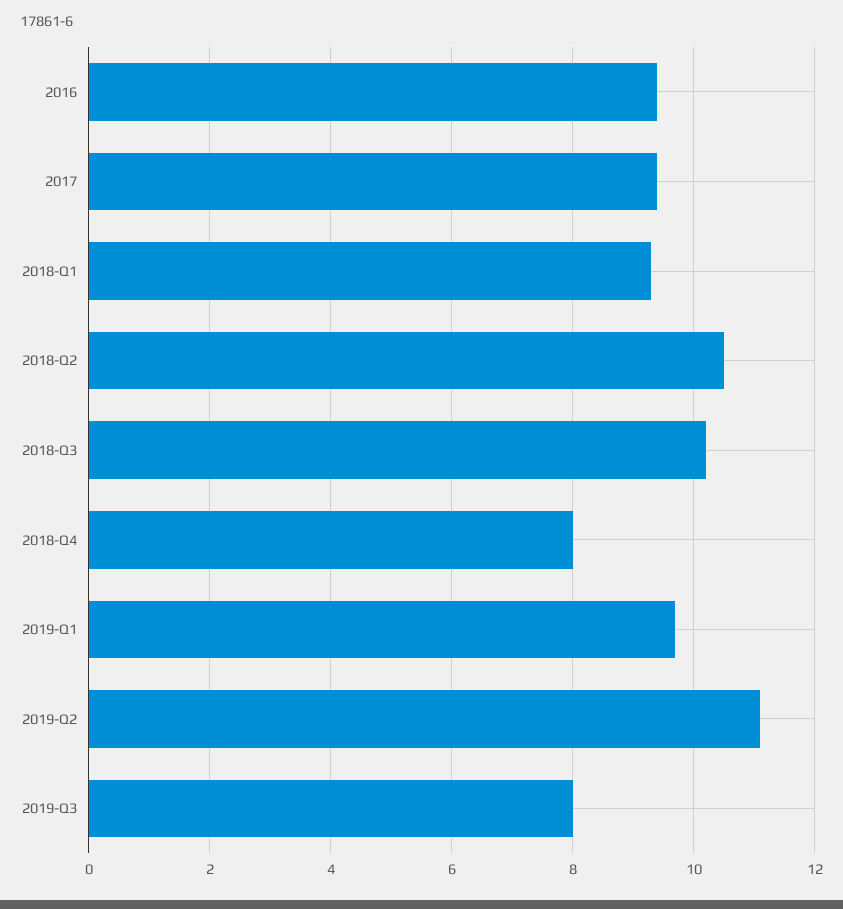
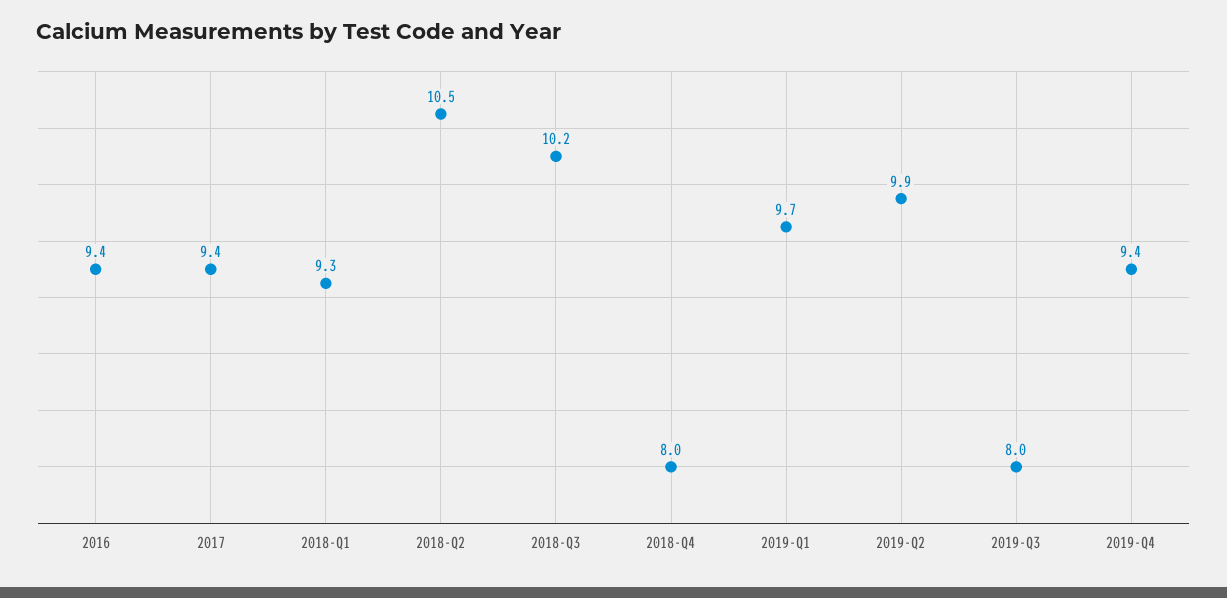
2019-Q2: 11 -> 9.9
2019-Q4: none -> 9.4

